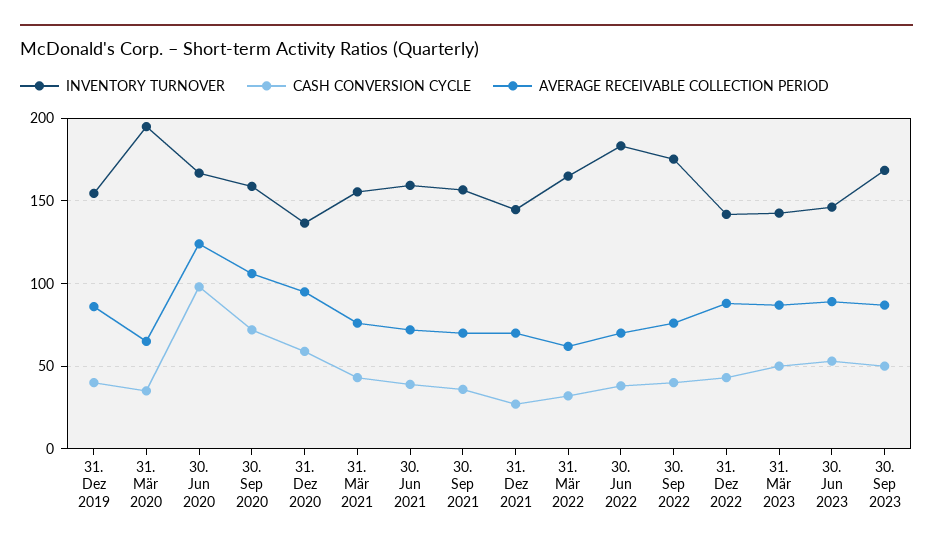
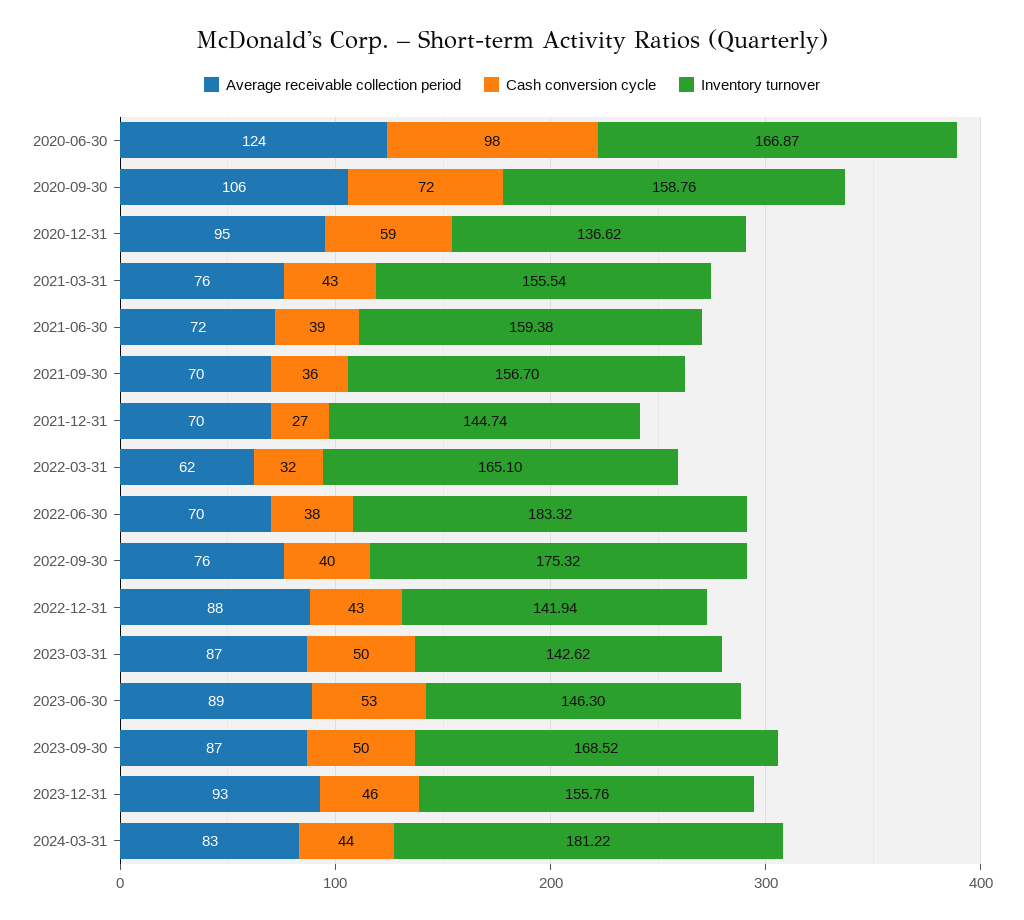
INVENTORY TURNOVER, 31. Dez 2019: 155 -> none
CASH CONVERSION CYCLE, 31. Dez 2019: 40 -> none
AVERAGE RECEIVABLE COLLECTION PERIOD, 31. Dez 2019: 85 -> none
INVENTORY TURNOVER, 31. Mär 2020: 195 -> none
CASH CONVERSION CYCLE, 31. Mär 2020: 35 -> none
AVERAGE RECEIVABLE COLLECTION PERIOD, 31. Mär 2020: 65 -> none
AVERAGE RECEIVABLE COLLECTION PERIOD, 2023-12-31: none -> 93
CASH CONVERSION CYCLE, 2023-12-31: none -> 46
INVENTORY TURNOVER, 2023-12-31: none -> 155.76
AVERAGE RECEIVABLE COLLECTION PERIOD, 2024-03-31: none -> 83
CASH CONVERSION CYCLE, 2024-03-31: none -> 44
INVENTORY TURNOVER, 2024-03-31: none -> 181.22

